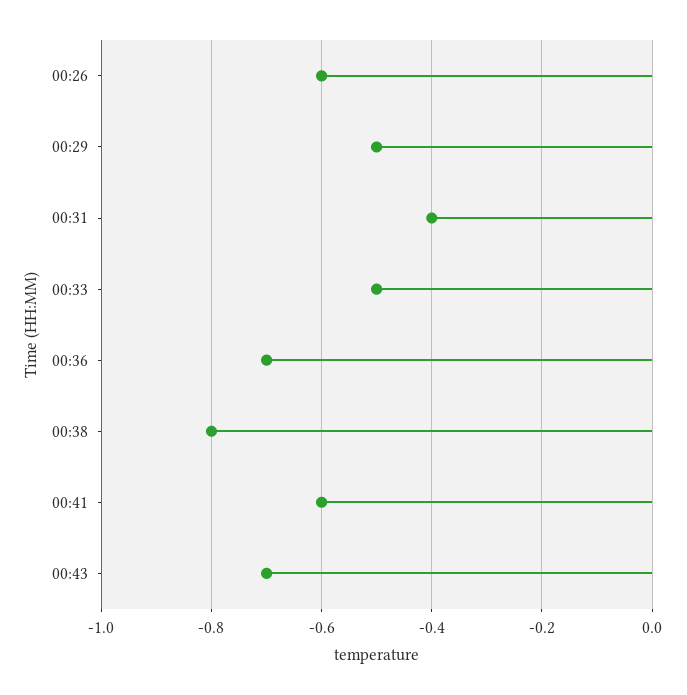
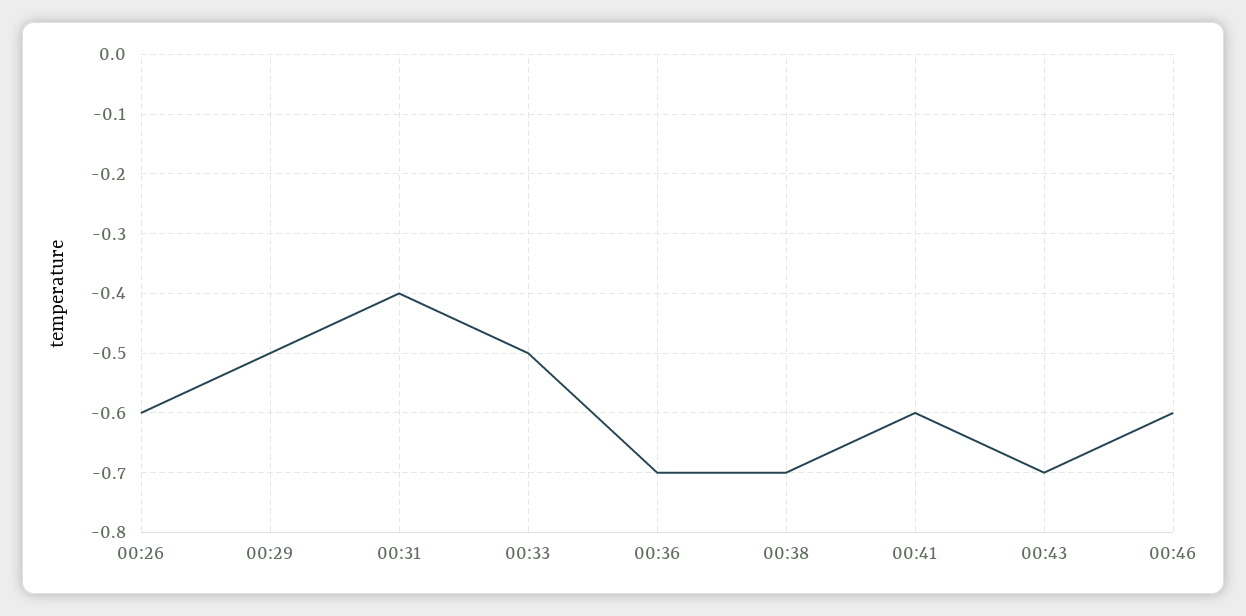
00:38: -0.8 -> -0.7
00:46: none -> -0.6

